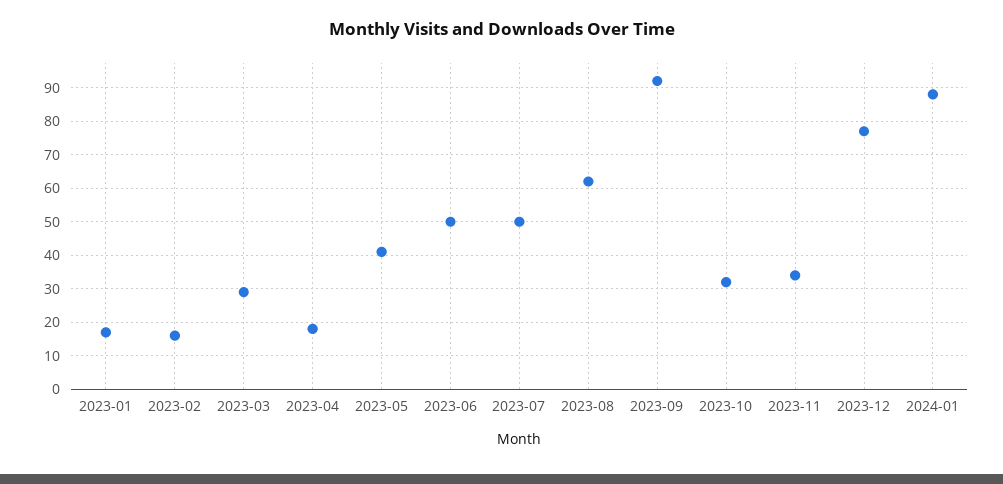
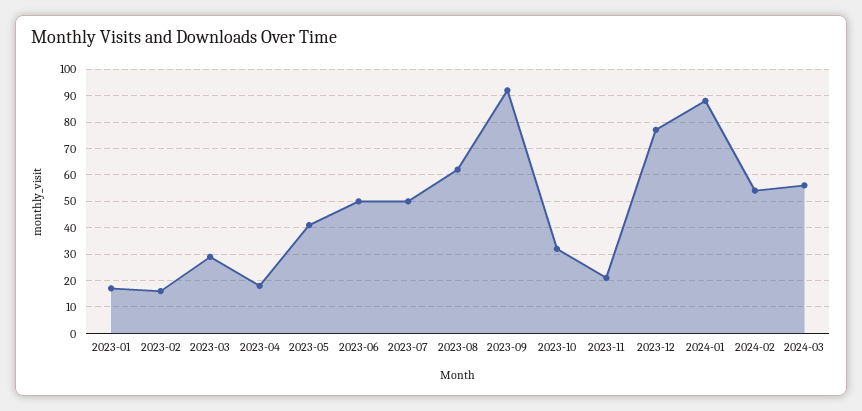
2023-11: 35 -> 20
2024-02: none -> 55
2024-03: none -> 55

